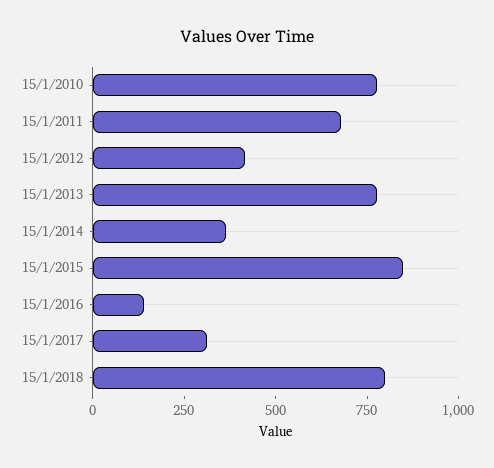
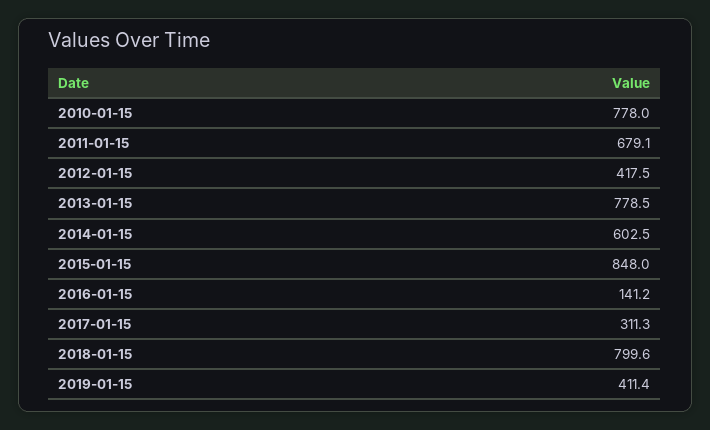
15/1/2014: 350 -> 602.5
2019-01-15: none -> 411.4

